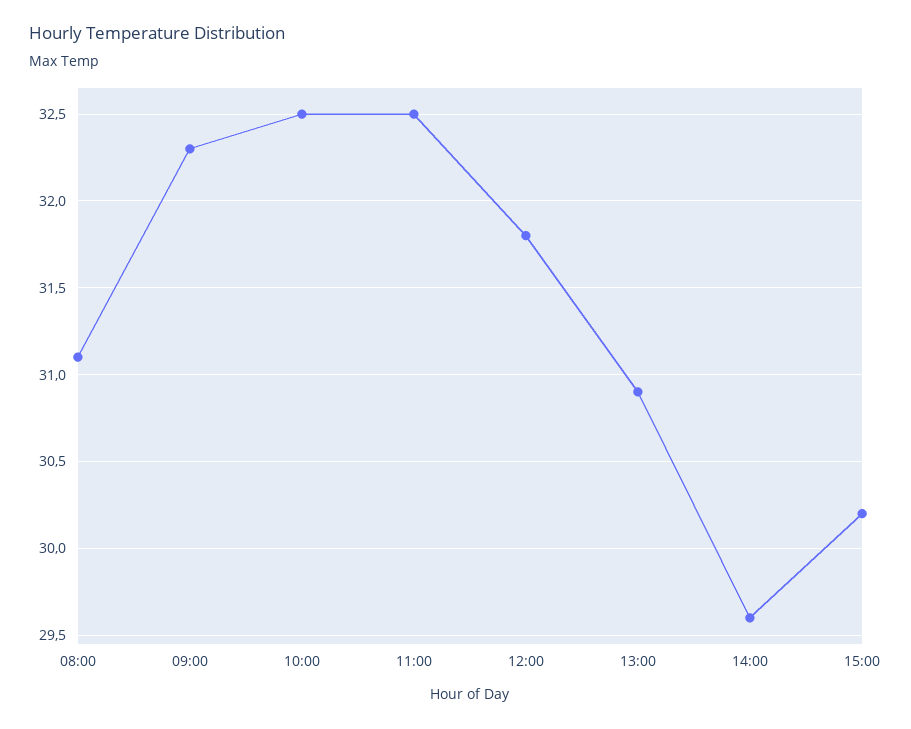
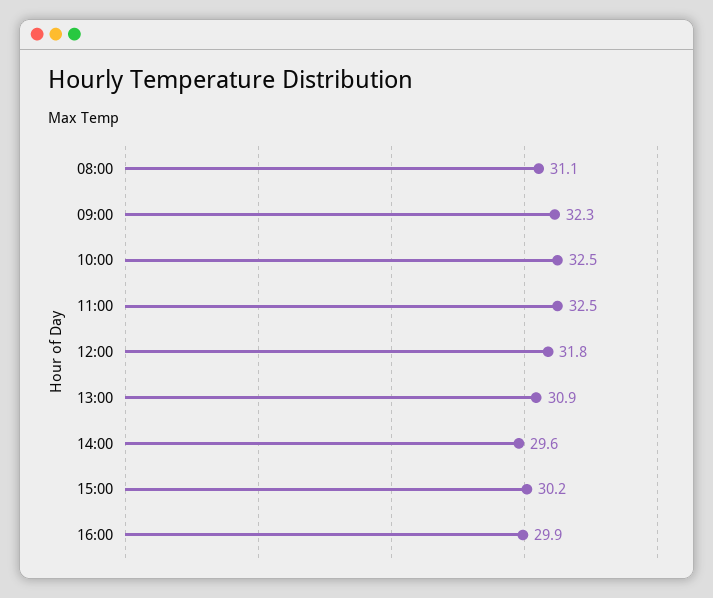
16:00: none -> 29.9

